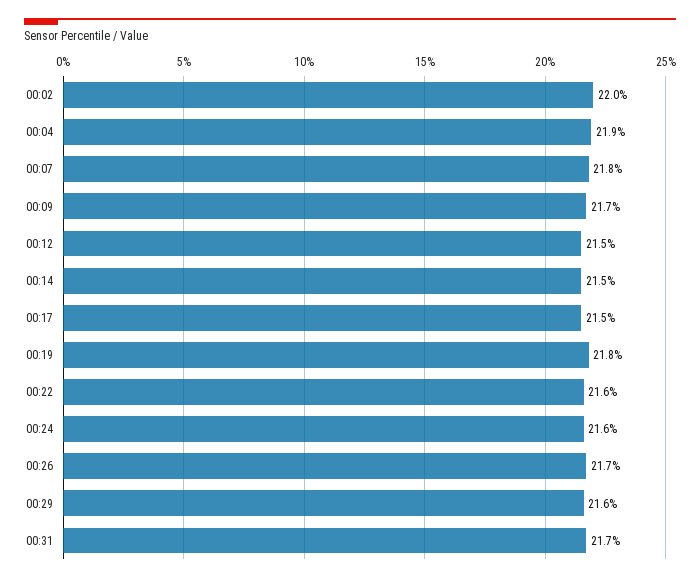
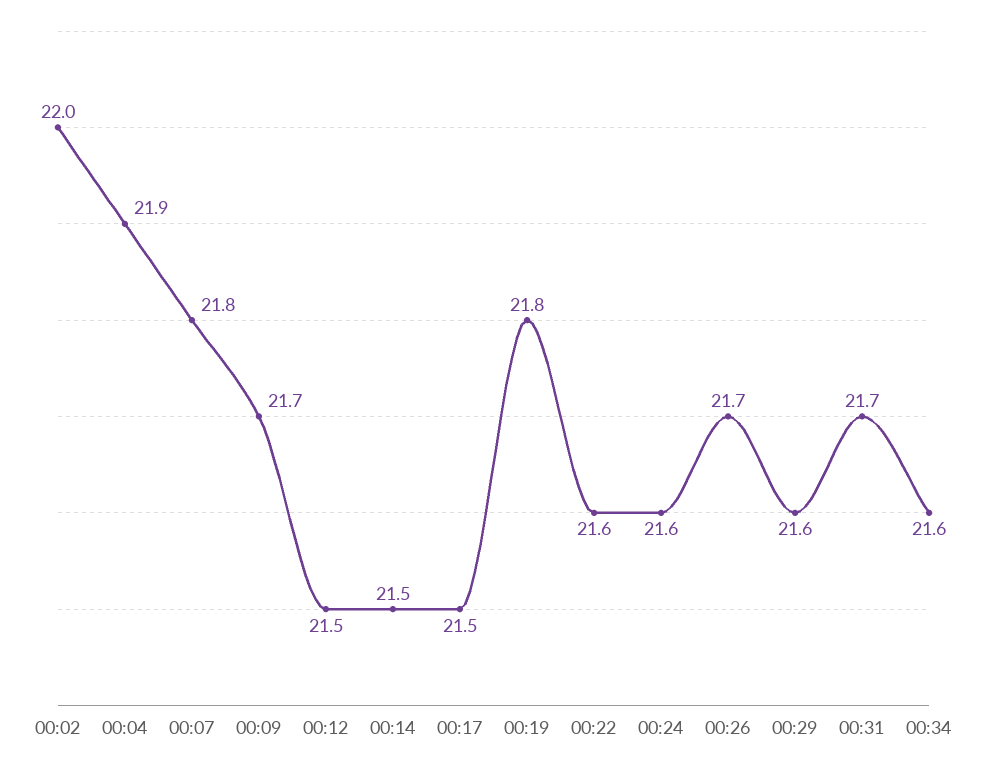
00:34: none -> 21.6

